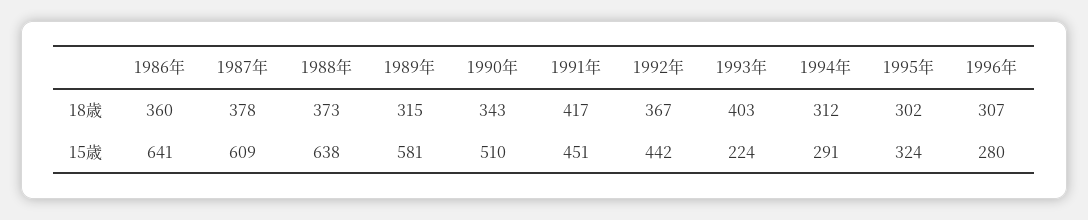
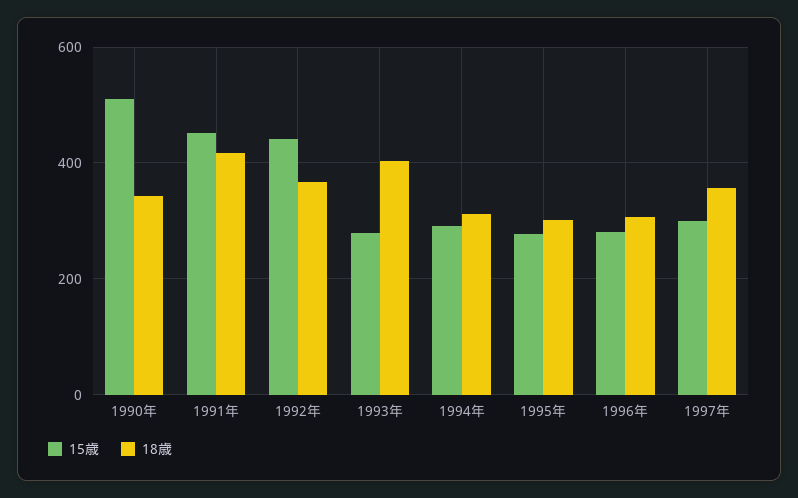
18歳, 1986年: 360 -> none
18歳, 1987年: 378 -> none
18歳, 1988年: 373 -> none
18歳, 1989年: 315 -> none
15歳, 1986年: 641 -> none
15歳, 1987年: 609 -> none
15歳, 1988年: 638 -> none
15歳, 1989年: 581 -> none
15歳, 1993年: 224 -> 280
15歳, 1995年: 324 -> 280
15歳, 1997年: none -> 300
18歳, 1997年: none -> 360

